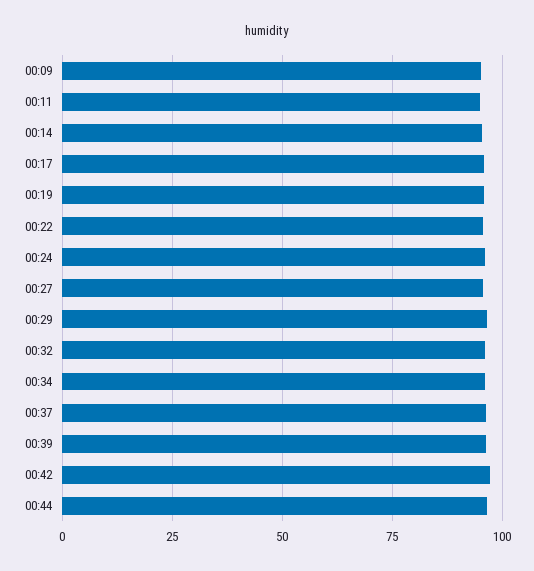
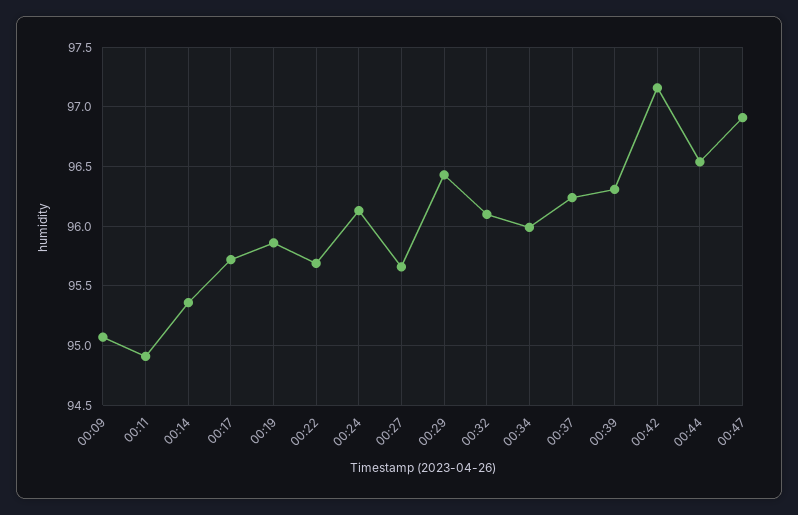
00:47: none -> 96.9

